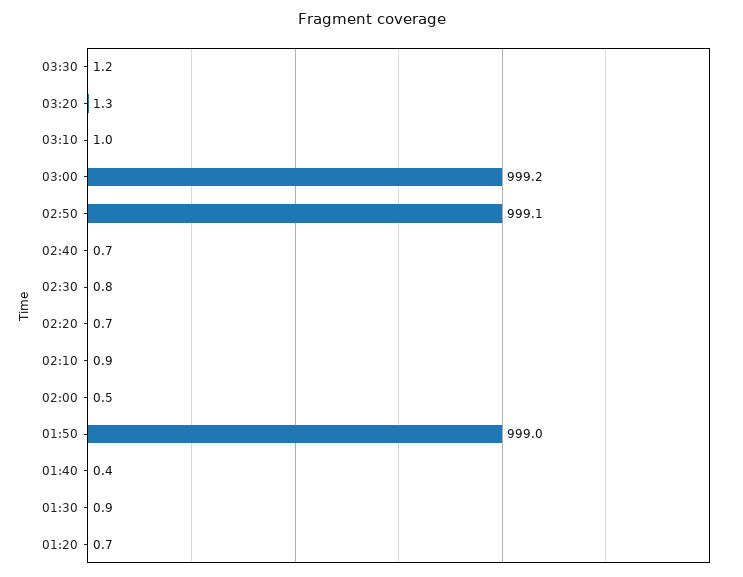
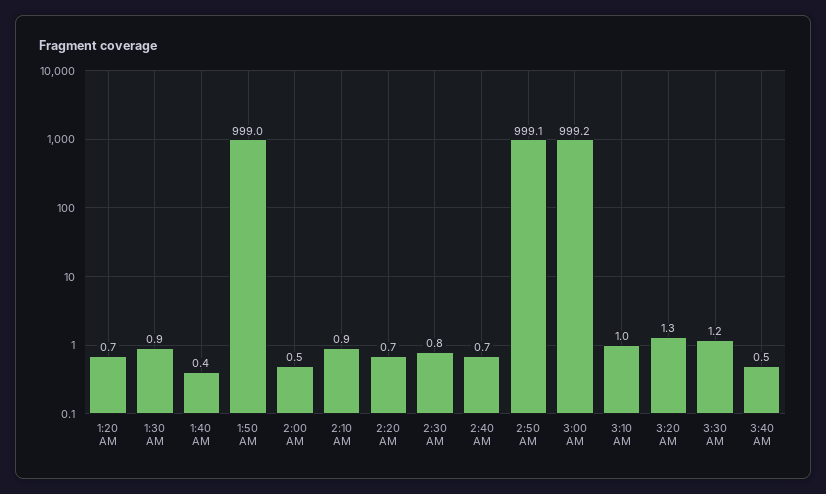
3:40 AM: none -> 0.5

